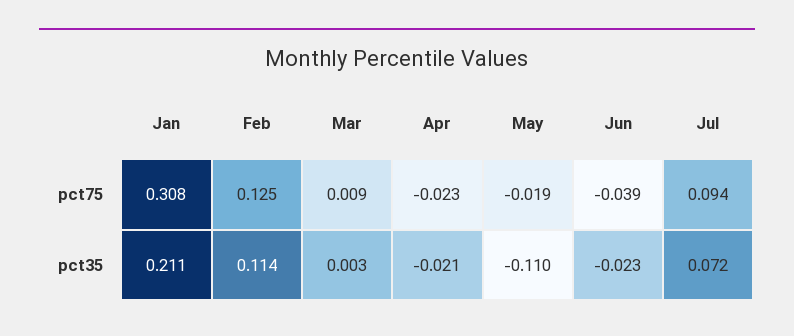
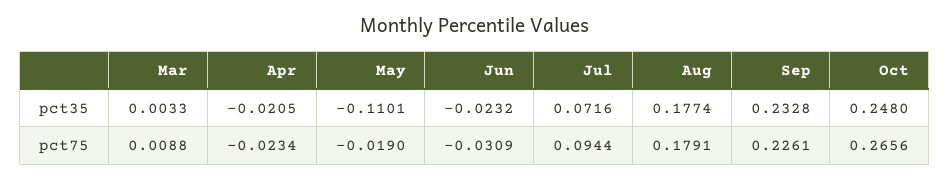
Jan, pct75: 0.308 -> none
Feb, pct75: 0.125 -> none
Jun, pct75: -0.039 -> -0.0309
Jan, pct35: 0.211 -> none
Feb, pct35: 0.114 -> none
Aug, pct35: none -> 0.1774
Sep, pct35: none -> 0.2328
Oct, pct35: none -> 0.248
Aug, pct75: none -> 0.1791
Sep, pct75: none -> 0.2261
Oct, pct75: none -> 0.2656

